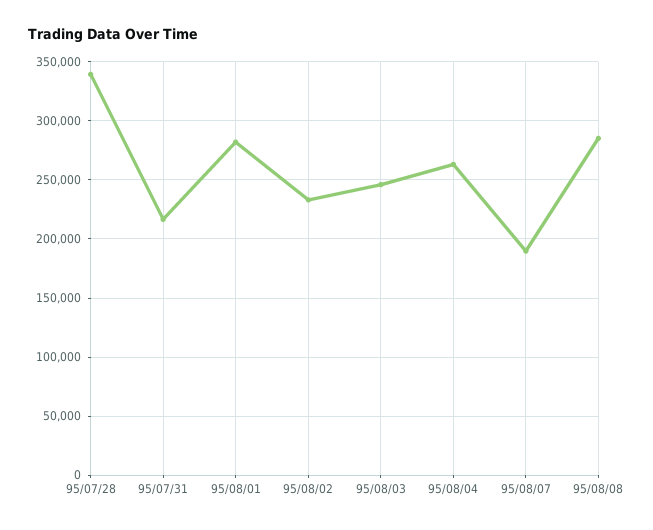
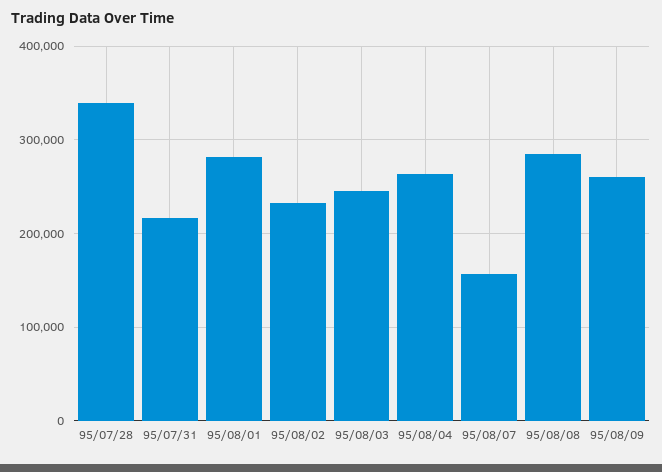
95/08/07: 190000 -> 160000
95/08/09: none -> 260000

